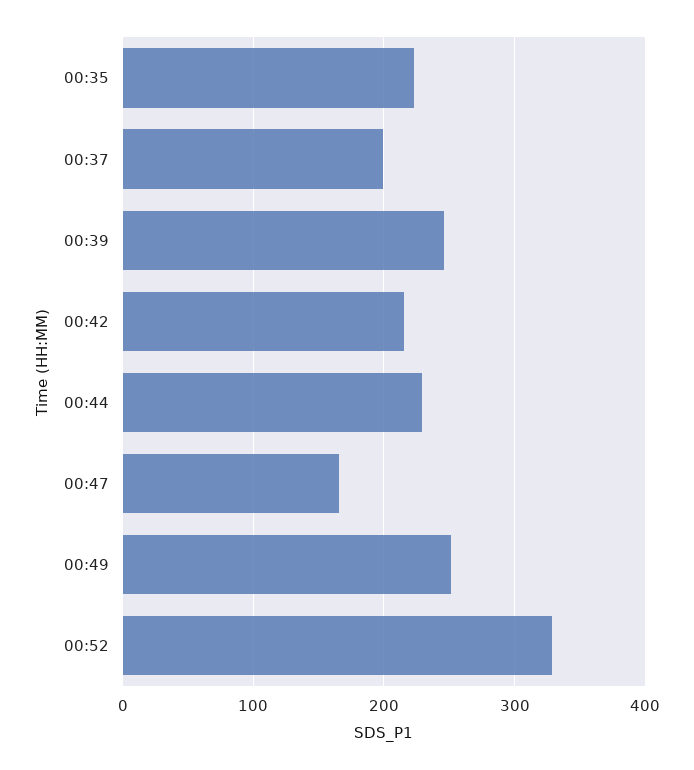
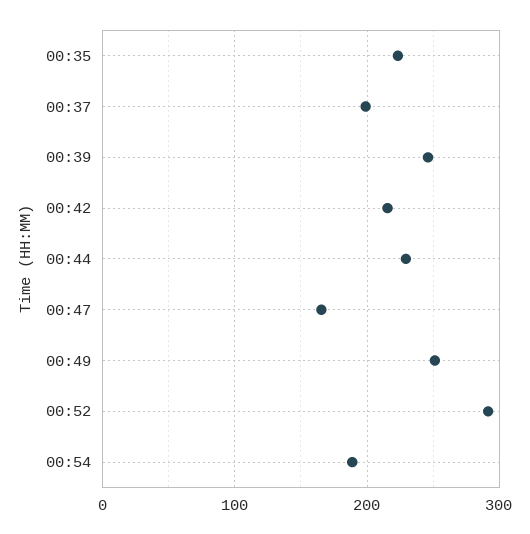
00:52: 330 -> 290
00:54: none -> 190

